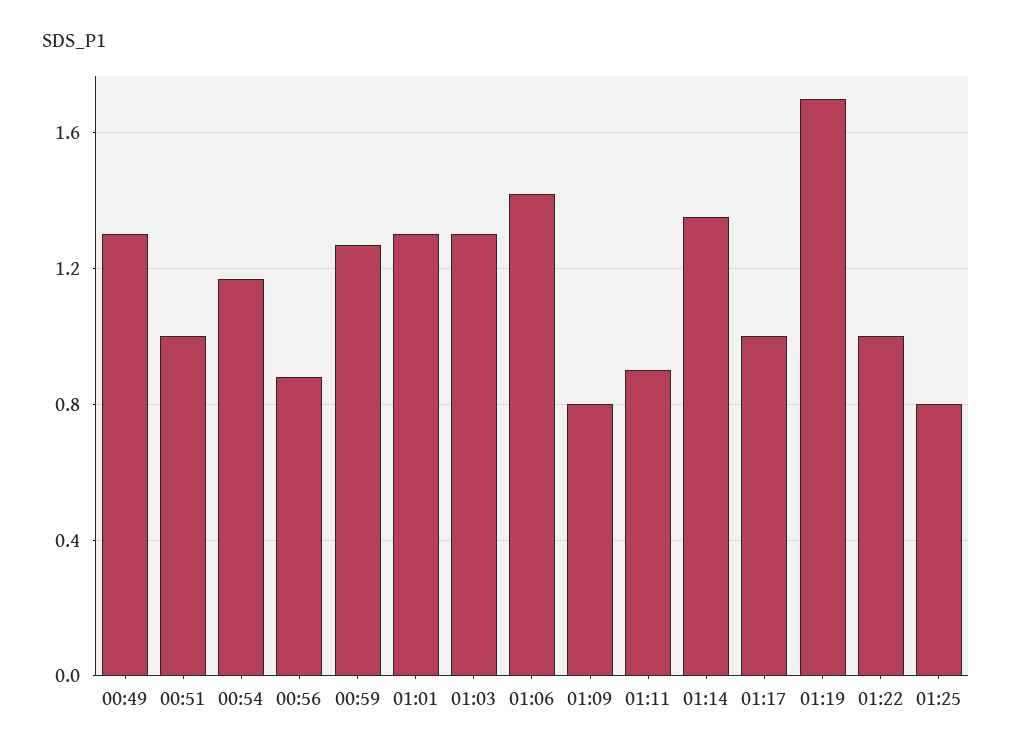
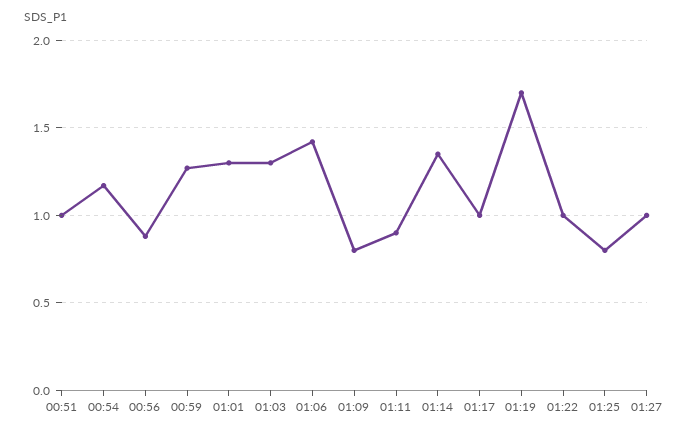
00:49: 1.3 -> none
01:27: none -> 1

